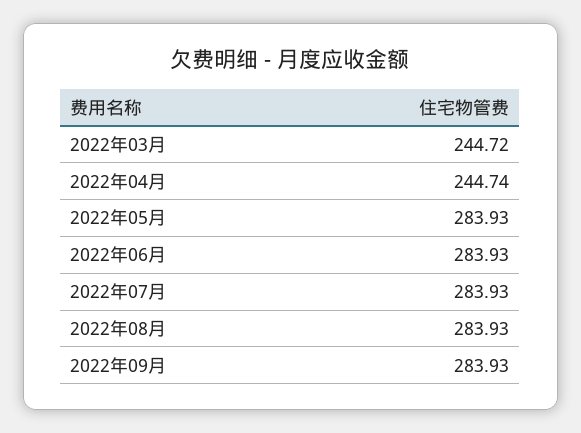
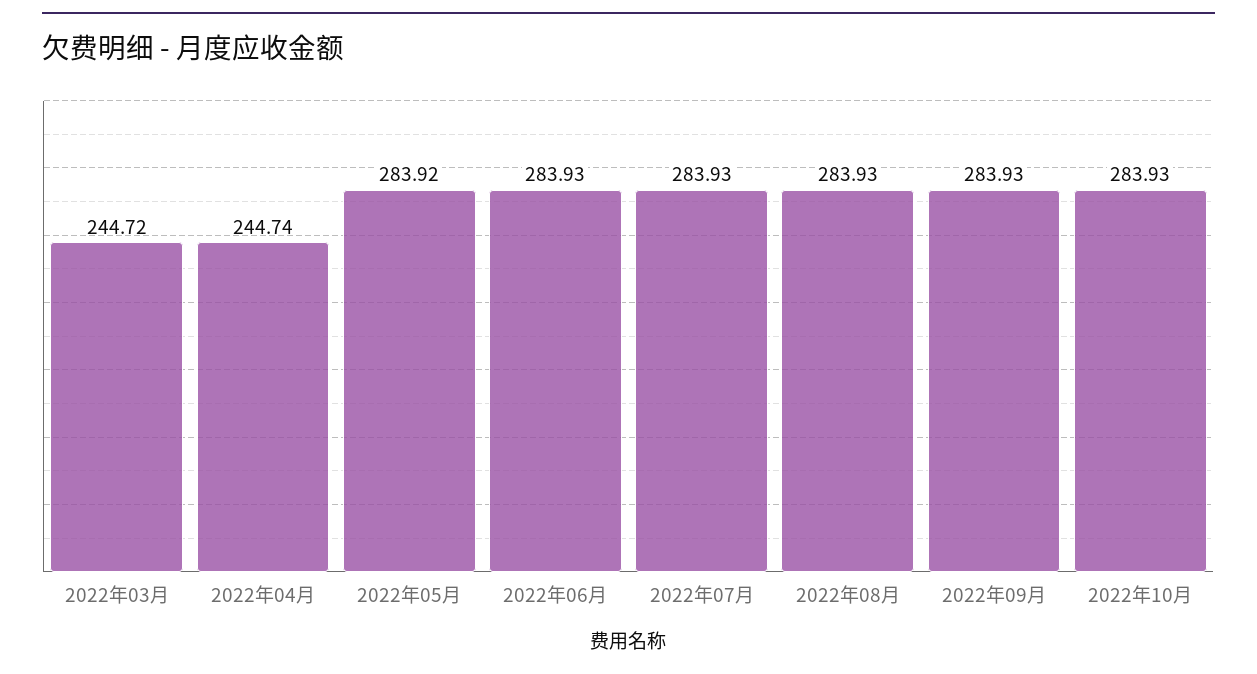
2022年05月: 283.93 -> 283.92
2022年10月: none -> 283.93

